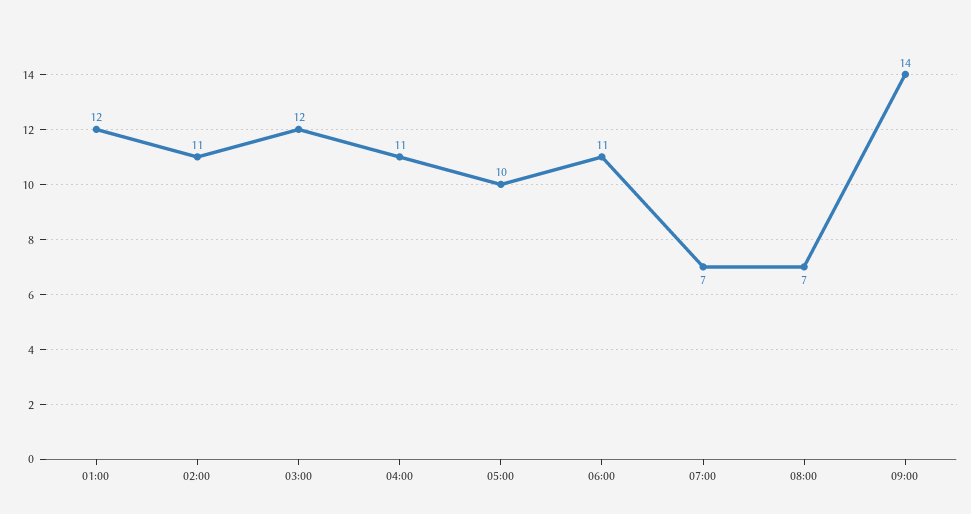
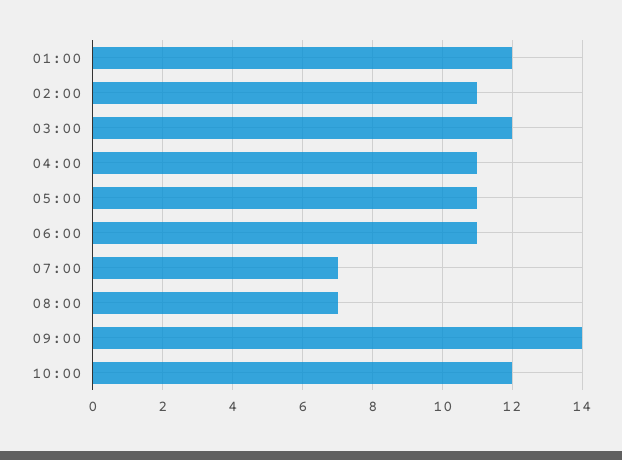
05:00: 10 -> 11
10:00: none -> 12

